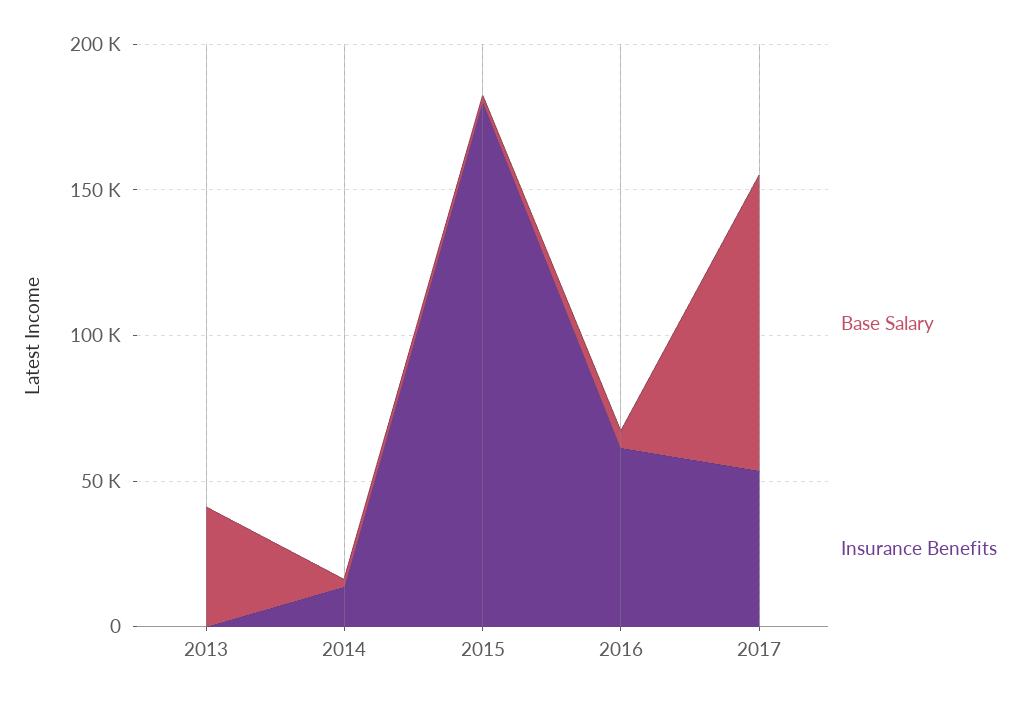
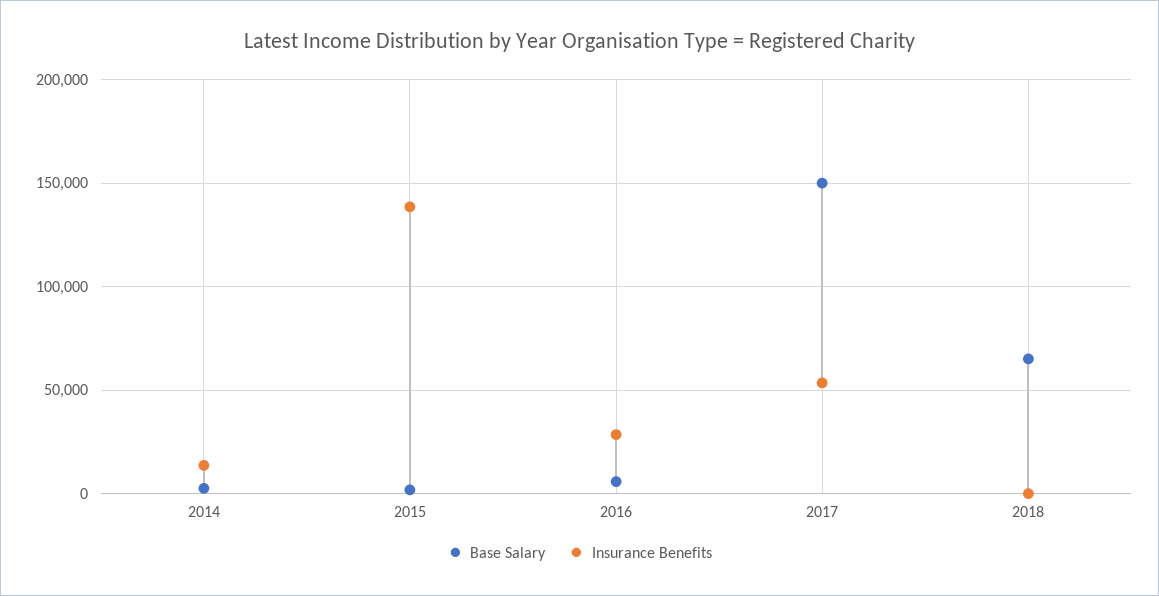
Base Salary, 2013: 40000 -> none
Insurance Benefits, 2013: 0 -> none
Insurance Benefits, 2015: 180000 -> 140000
Insurance Benefits, 2016: 60000 -> 30000
Base Salary, 2017: 100000 -> 150000
Base Salary, 2018: none -> 65000
Insurance Benefits, 2018: none -> 0

